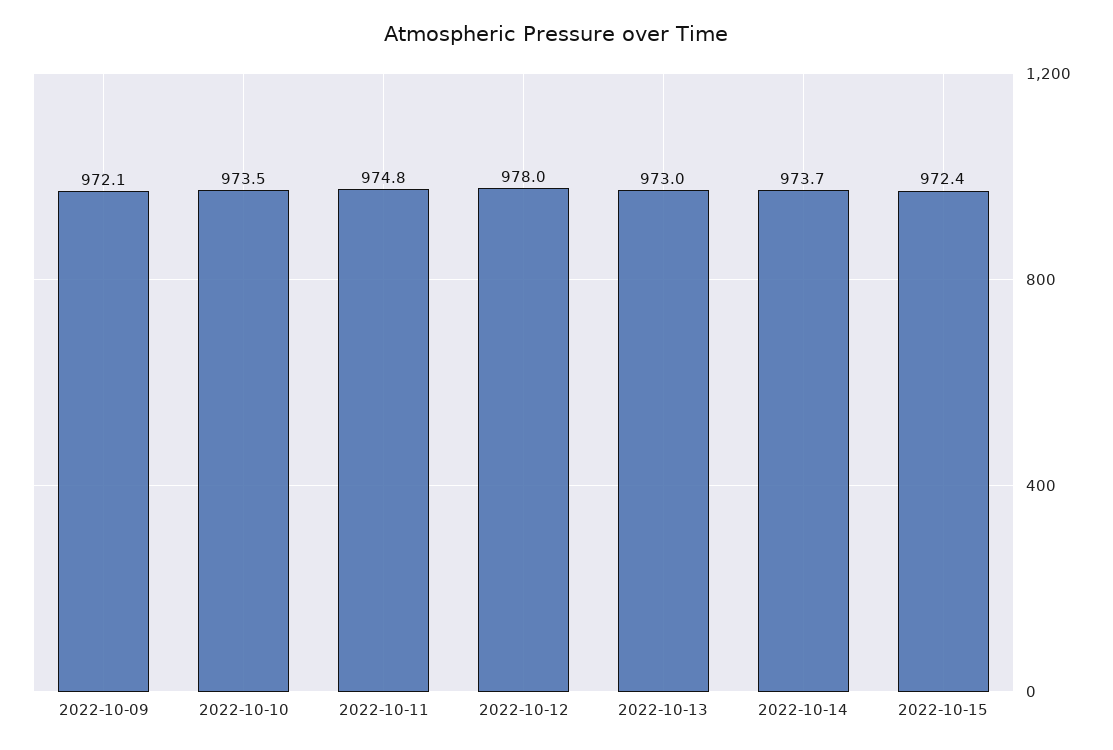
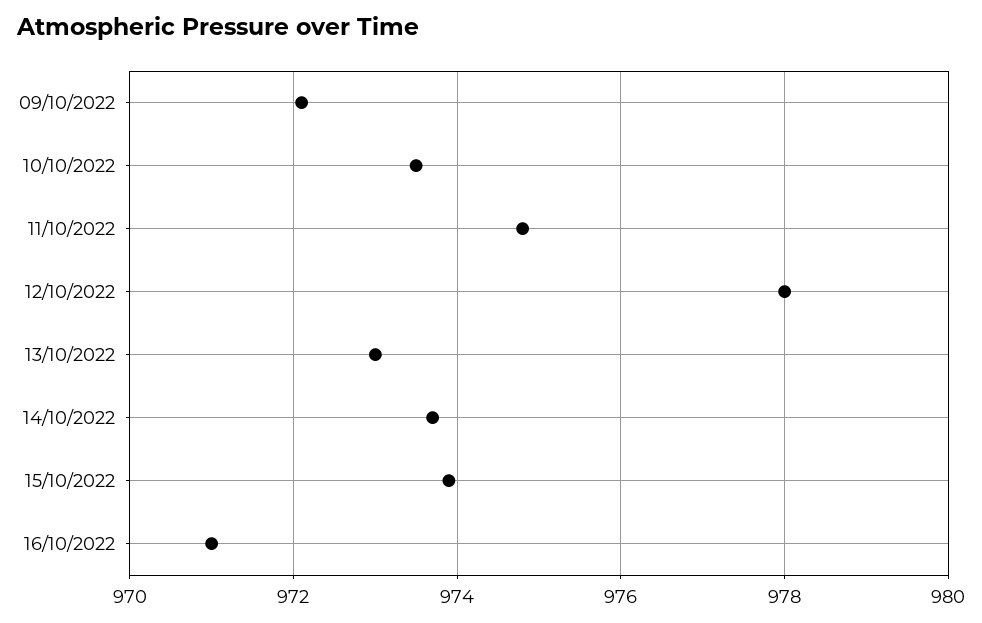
2022-10-15: 972.4 -> 974
16/10/2022: none -> 971

